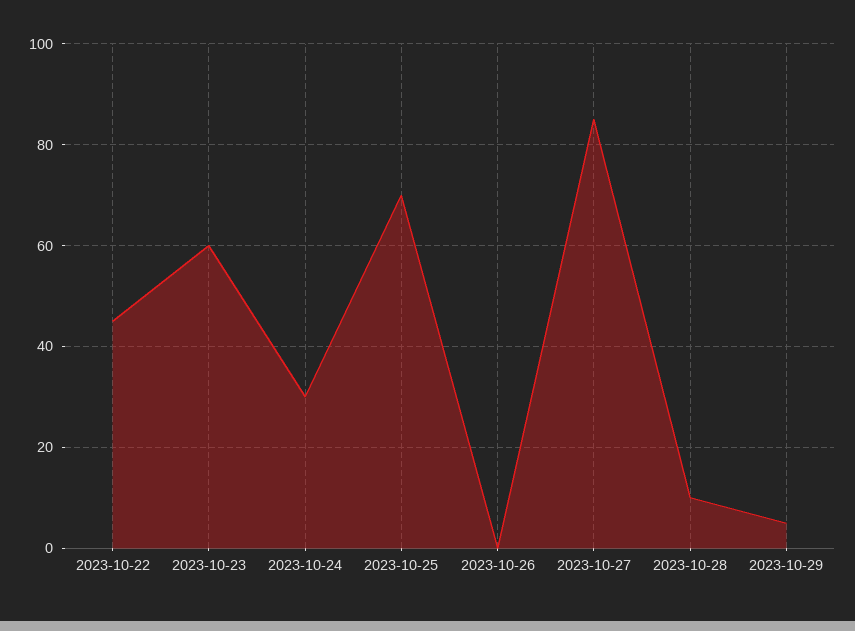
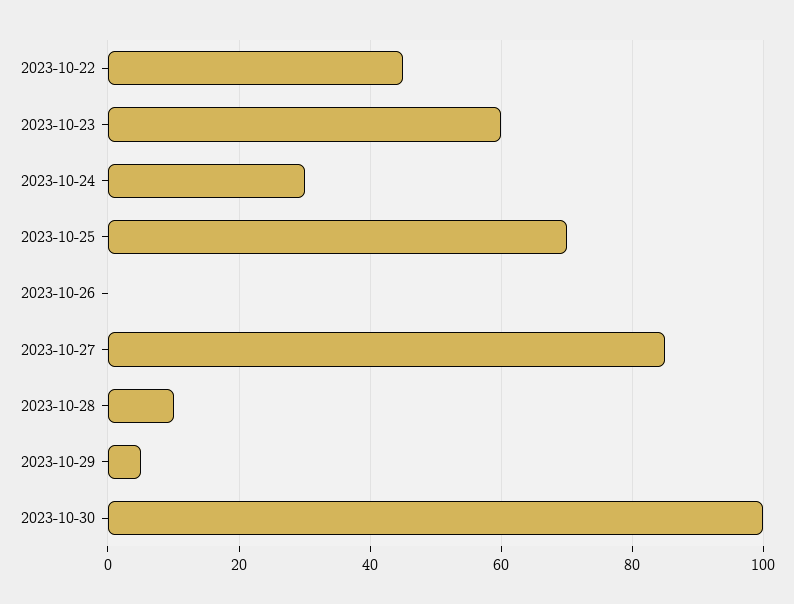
2023-10-30: none -> 100

